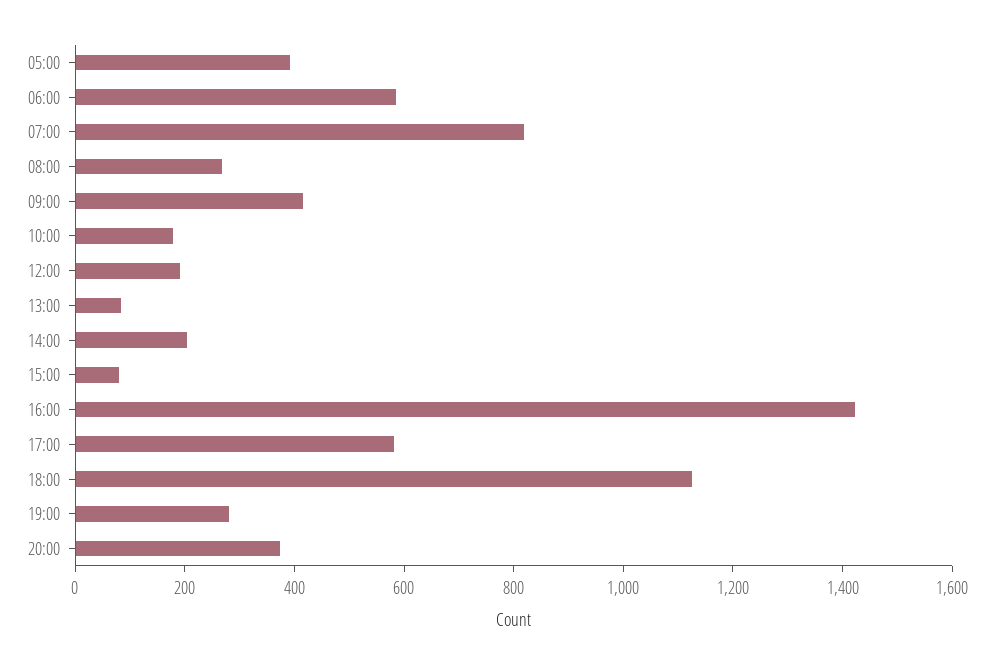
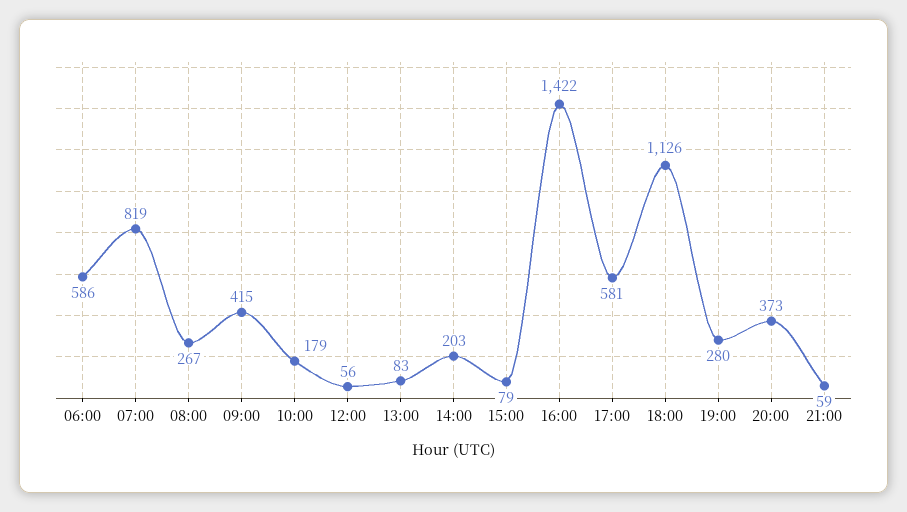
05:00: 400 -> none
12:00: 200 -> 56
21:00: none -> 59

